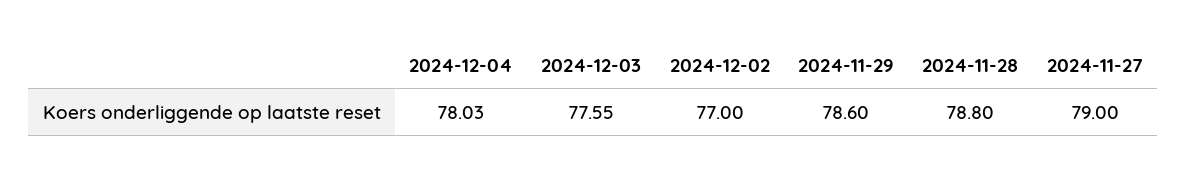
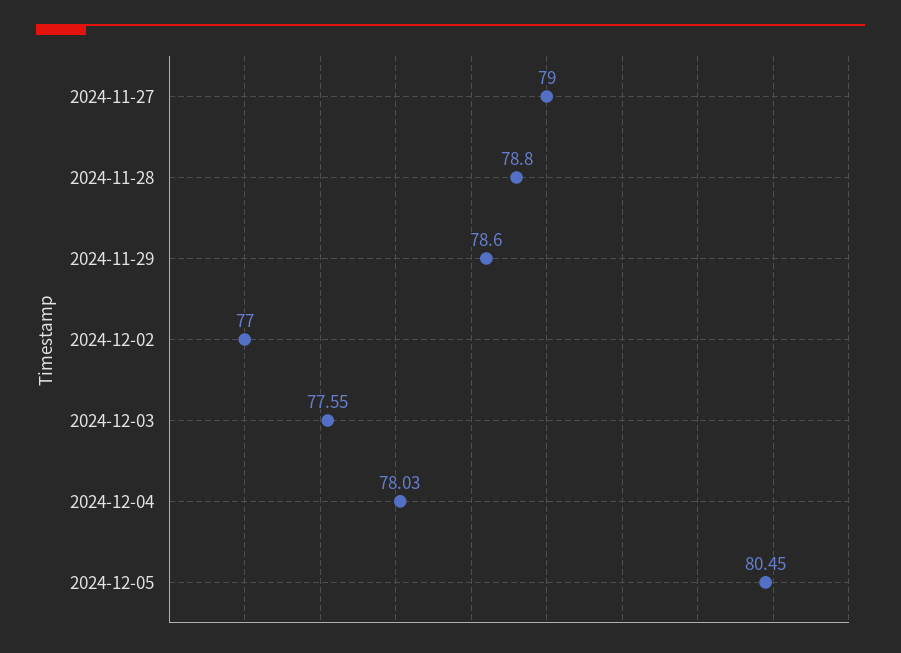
2024-12-05: none -> 80.45

